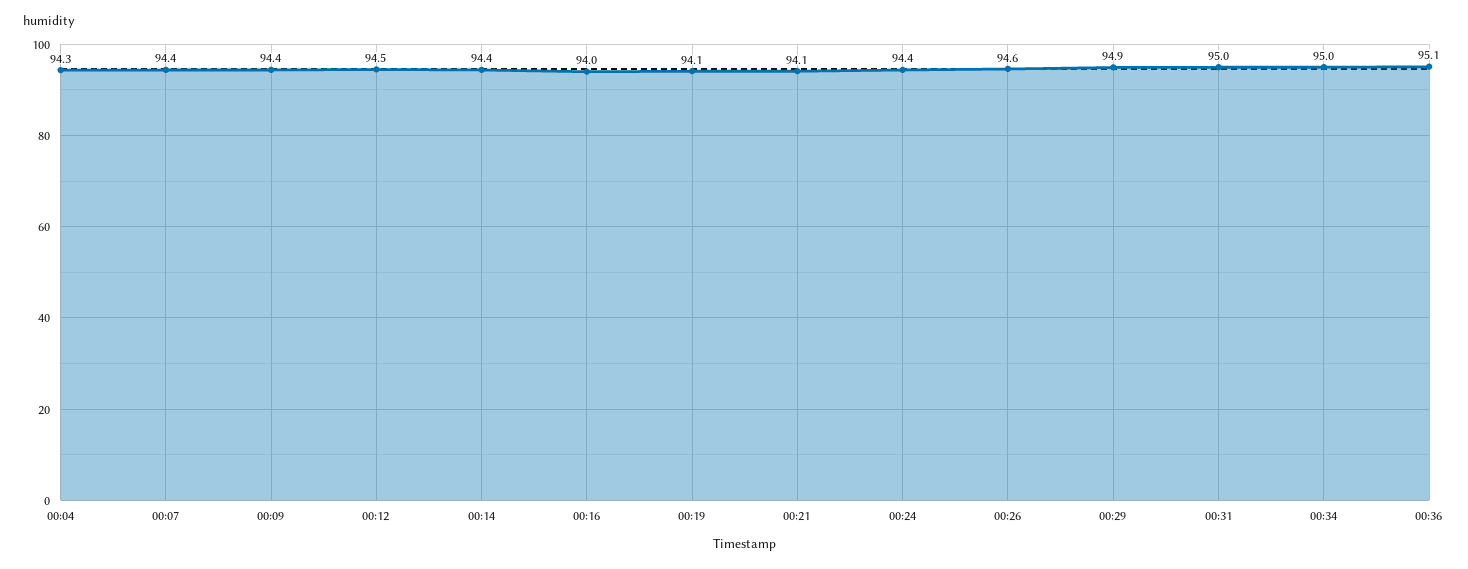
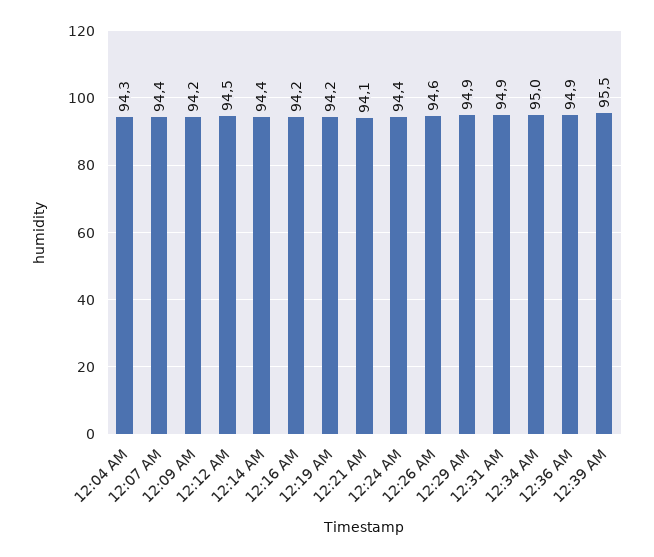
00:09: 94.4 -> 94.2
00:16: 94 -> 94.2
00:19: 94.1 -> 94.2
00:31: 95 -> 94.9
00:36: 95.1 -> 94.9
12:39 AM: none -> 95.5

